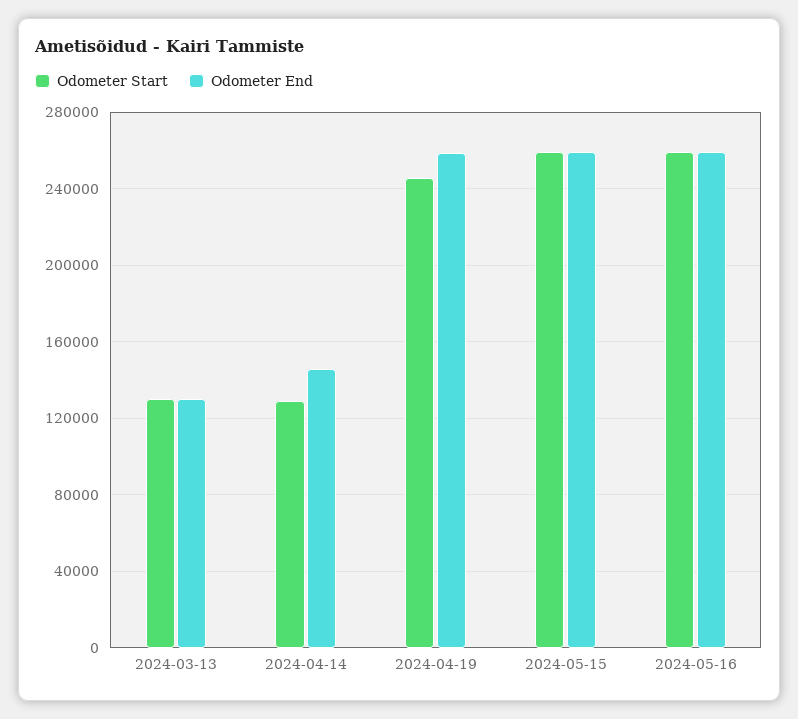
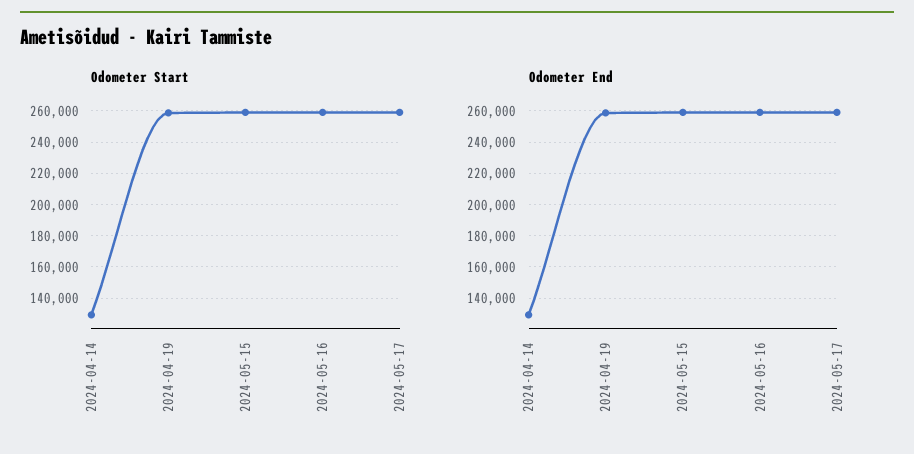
Odometer Start, 2024-03-13: 130000 -> none
Odometer End, 2024-03-13: 130000 -> none
Odometer End, 2024-04-14: 145000 -> 130000
Odometer Start, 2024-04-19: 245000 -> 260000
Odometer Start, 2024-05-17: none -> 260000
Odometer End, 2024-05-17: none -> 260000

